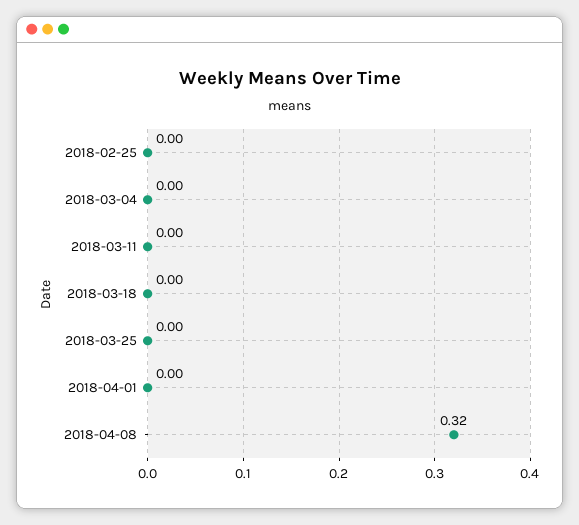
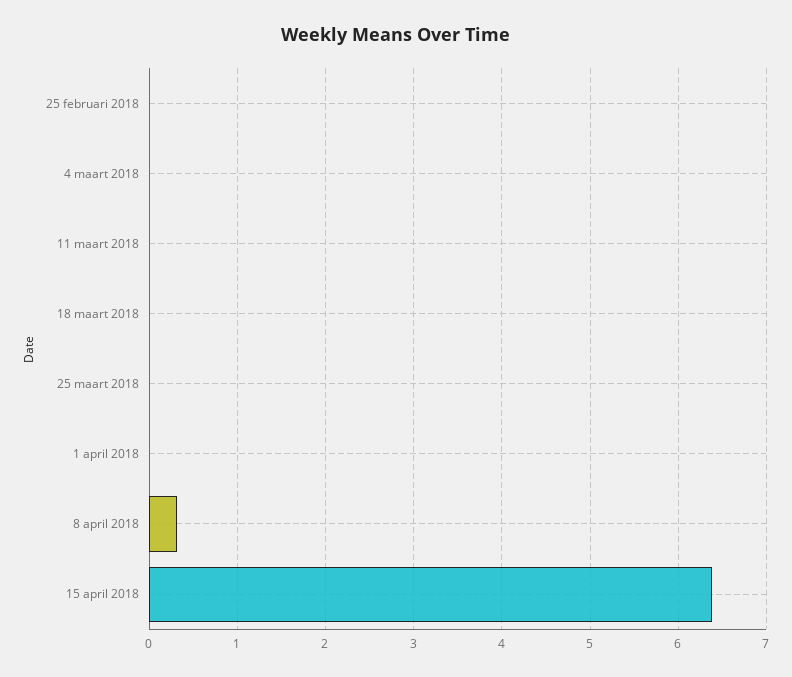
15 april 2018: none -> 6.4

